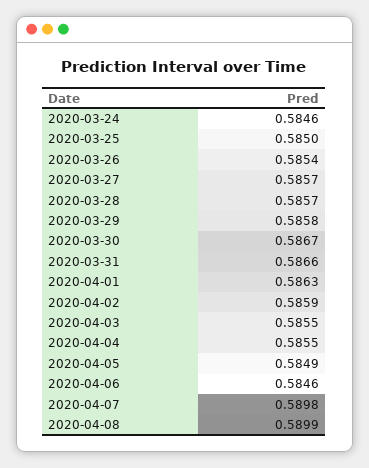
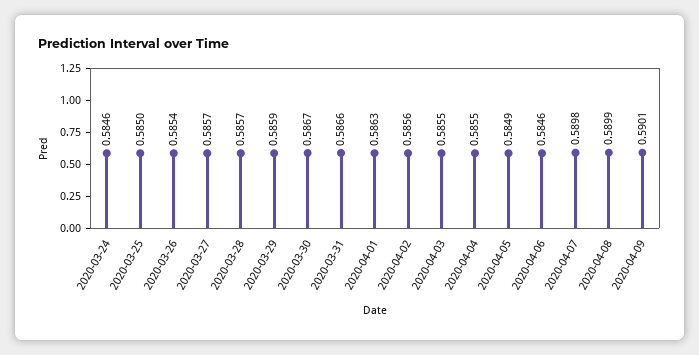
2020-03-29: 0.5858 -> 0.5859
2020-04-02: 0.5859 -> 0.5856
2020-04-09: none -> 0.5901

